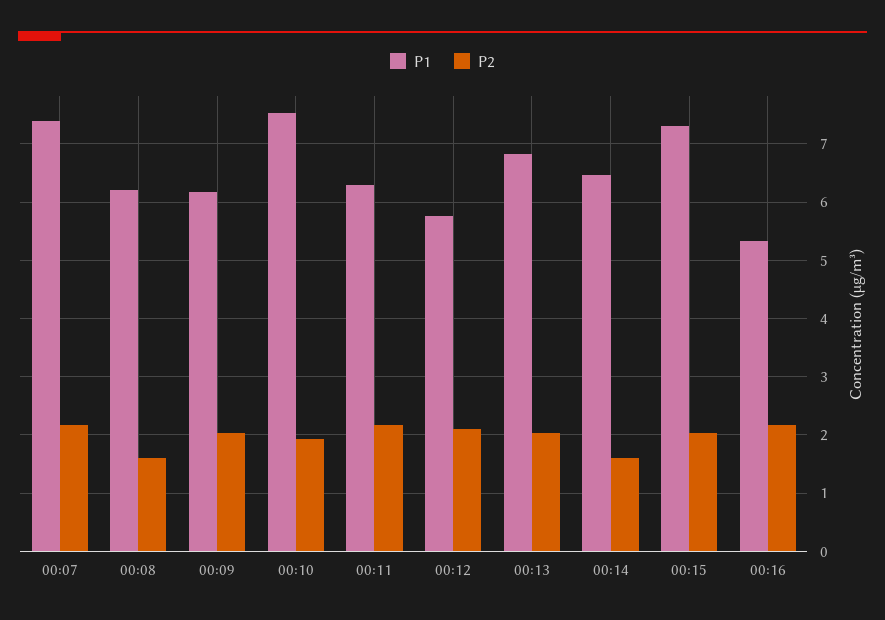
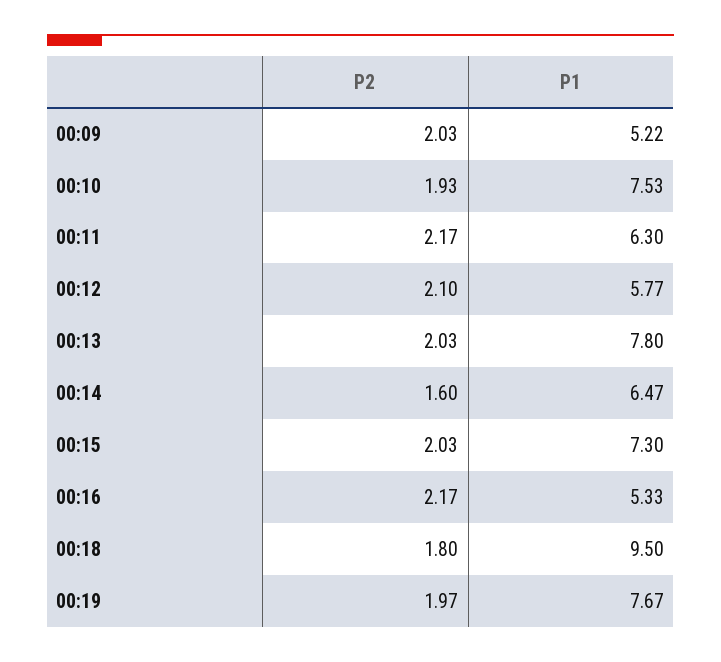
P1, 00:07: 7.4 -> none
P2, 00:07: 2.2 -> none
P1, 00:08: 6.2 -> none
P2, 00:08: 1.6 -> none
P1, 00:09: 6.2 -> 5.22
P1, 00:13: 6.8 -> 7.8
P2, 00:18: none -> 1.8
P1, 00:18: none -> 9.5
P2, 00:19: none -> 1.97
P1, 00:19: none -> 7.67

